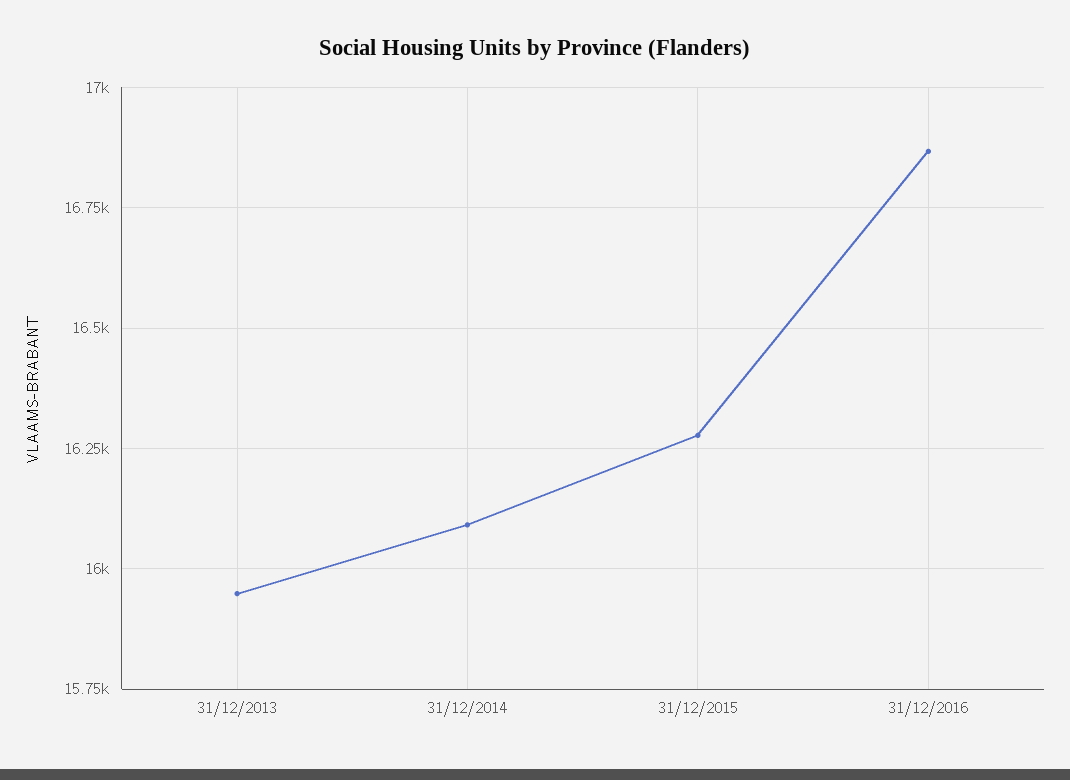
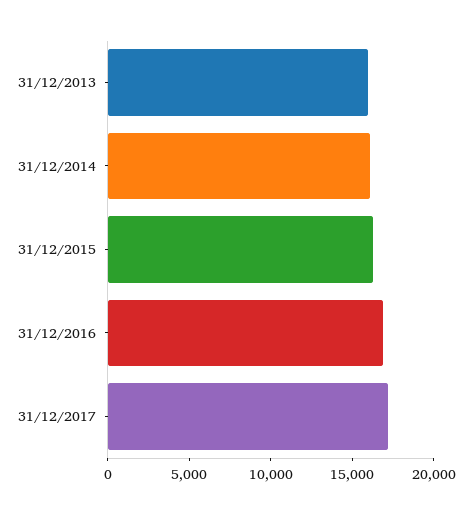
31/12/2017: none -> 17000

